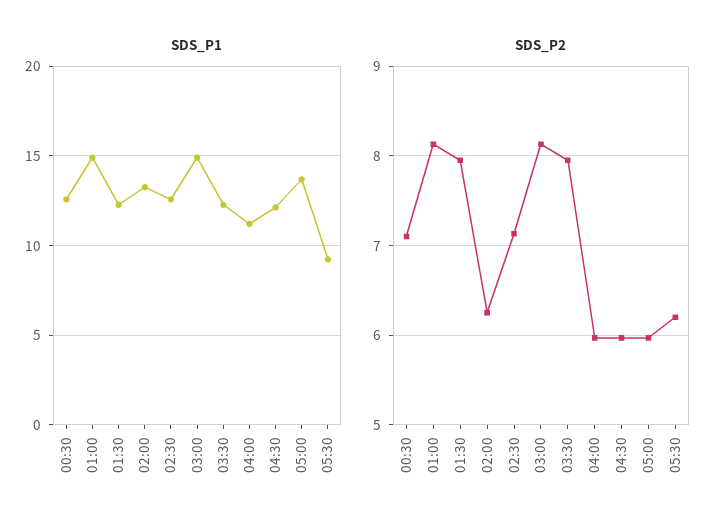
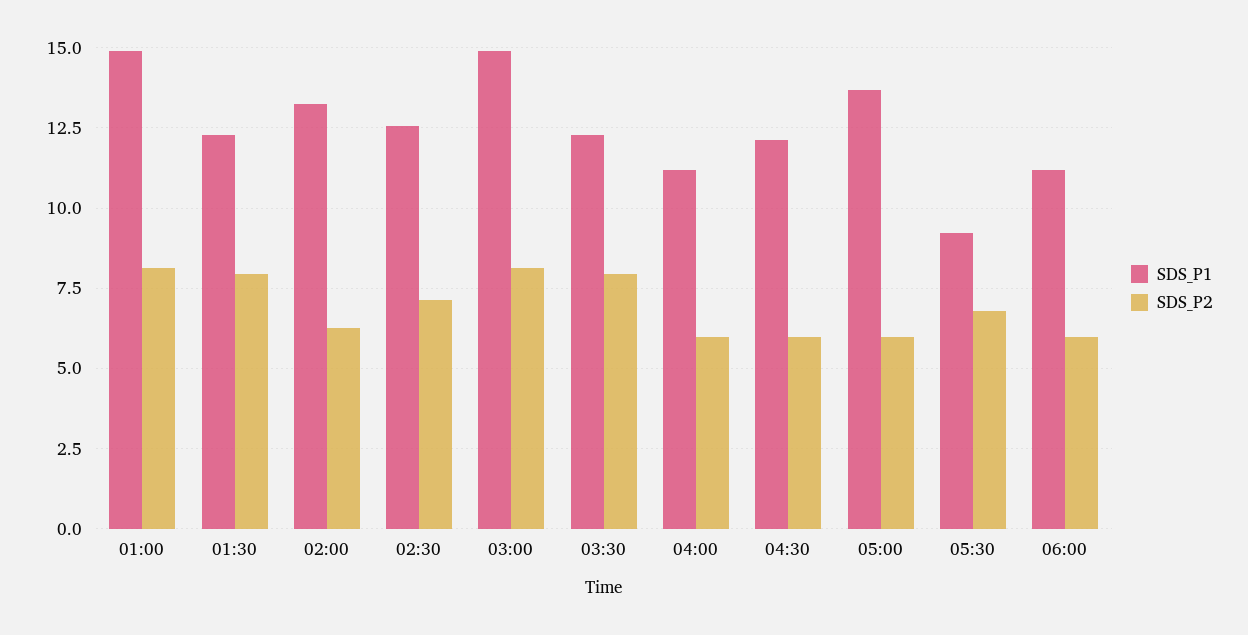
SDS_P1, 00:30: 12.5 -> none
SDS_P2, 00:30: 7.1 -> none
SDS_P2, 05:30: 6.2 -> 6.75
SDS_P1, 06:00: none -> 11.25
SDS_P2, 06:00: none -> 6

